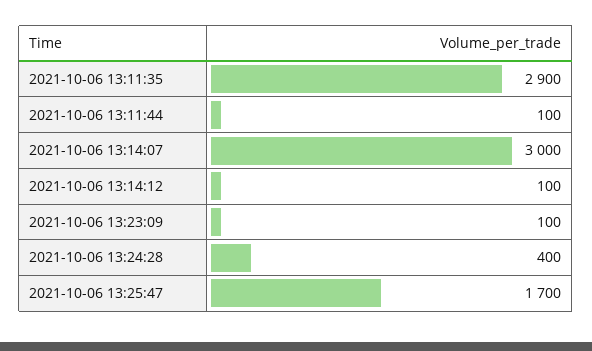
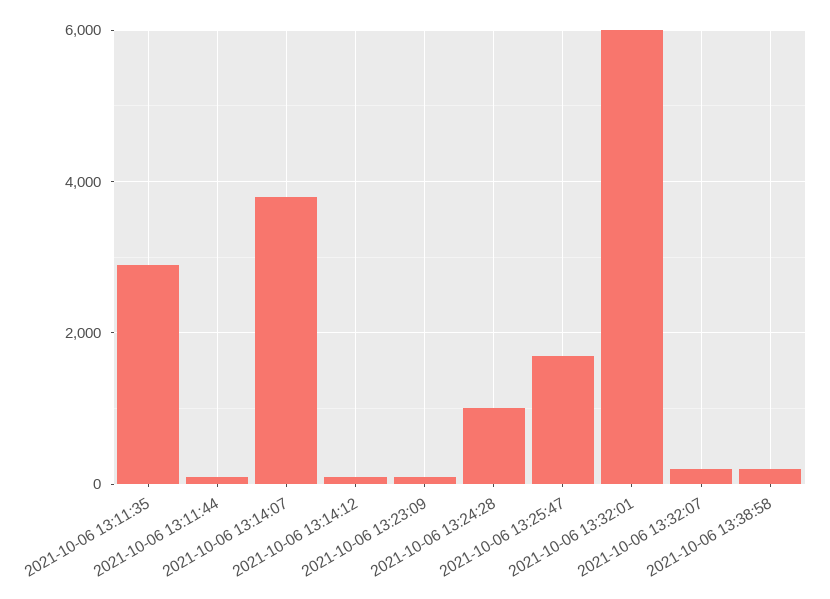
2021-10-06 13:14:07: 3000 -> 3800
2021-10-06 13:24:28: 400 -> 1000
2021-10-06 13:32:01: none -> 6000
2021-10-06 13:32:07: none -> 200
2021-10-06 13:38:58: none -> 200

